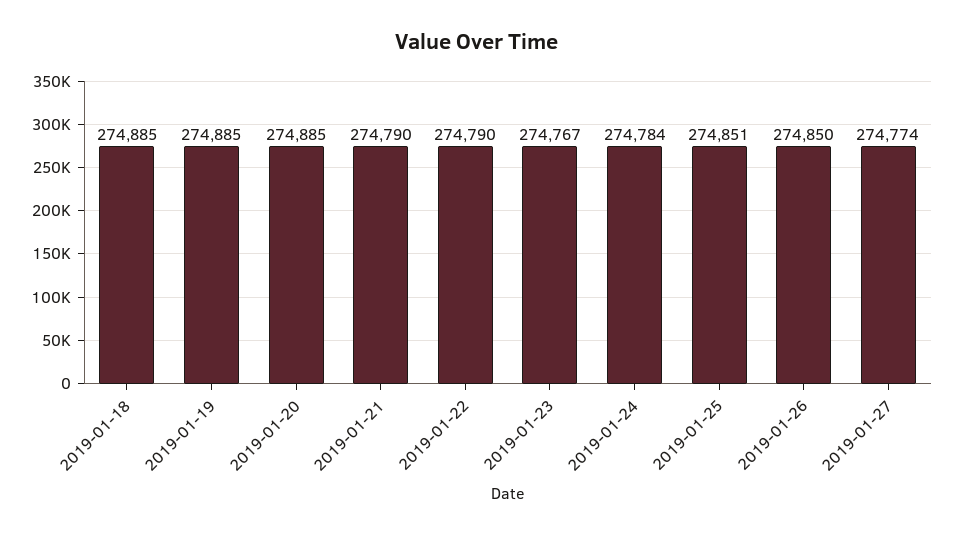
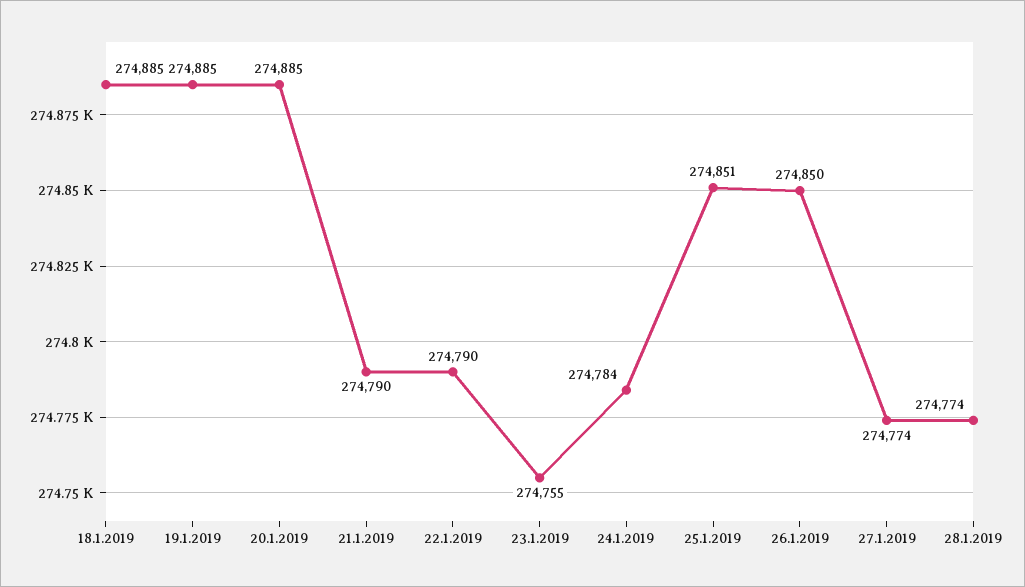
2019-01-23: 274767 -> 274755
28.1.2019: none -> 274774

